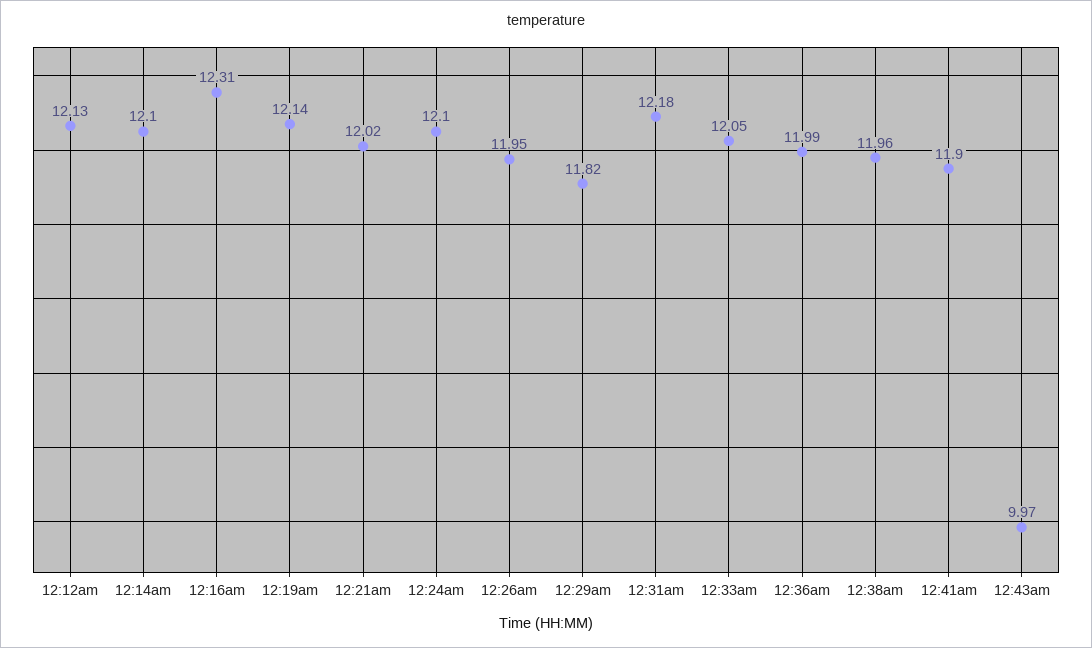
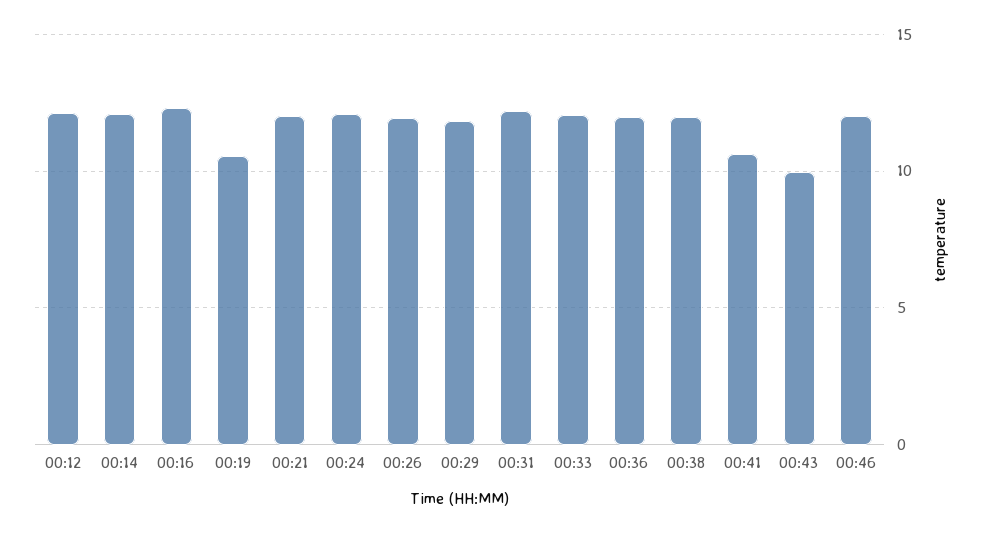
12:19am: 12.14 -> 10.5
12:41am: 11.9 -> 10.5
00:46: none -> 12

